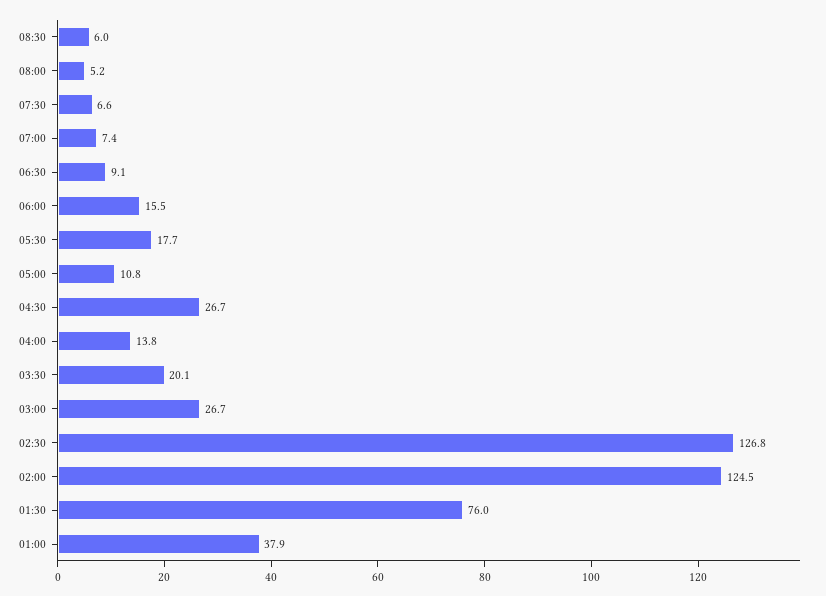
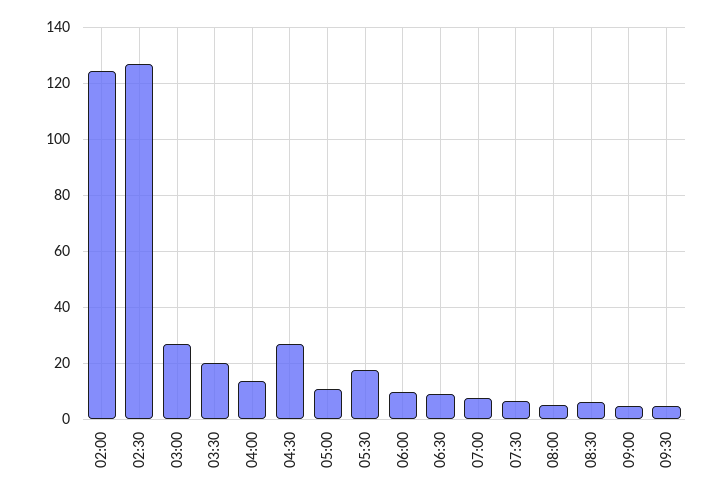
06:00: 15.5 -> 10
01:30: 76 -> none
01:00: 37.9 -> none
09:00: none -> 5
09:30: none -> 5

